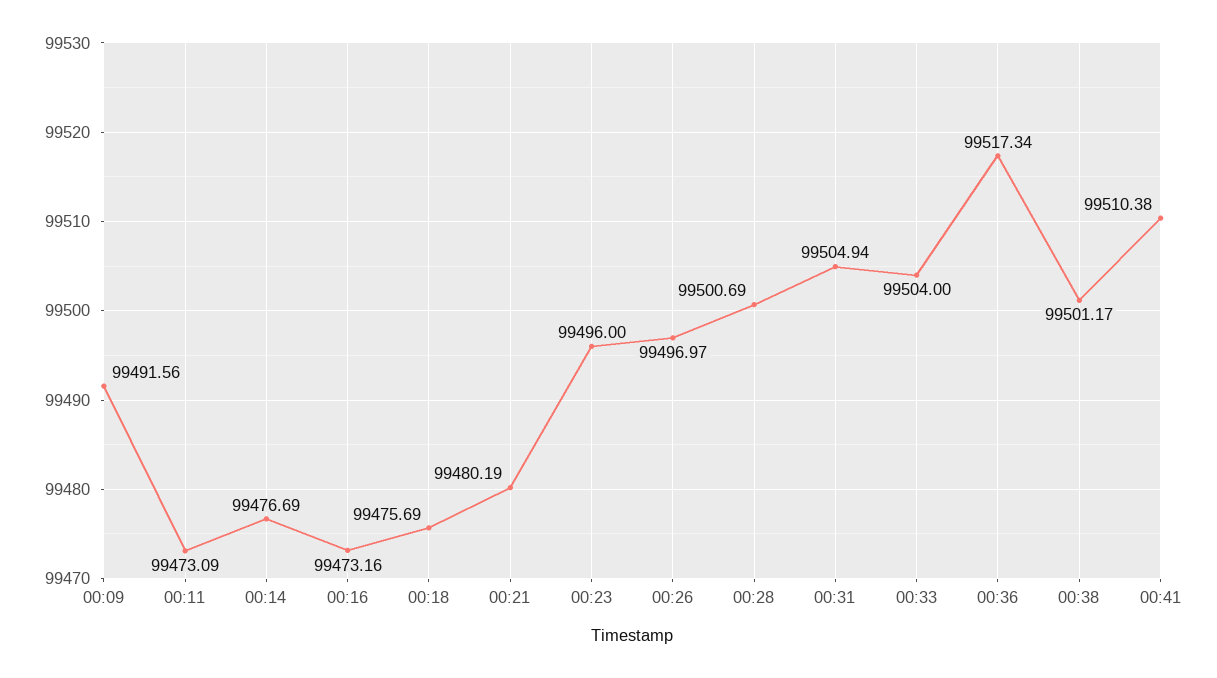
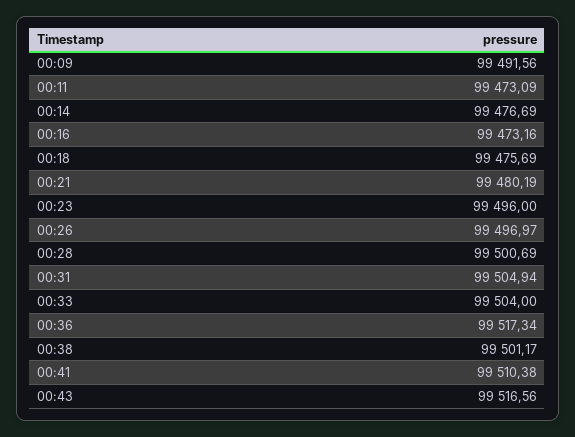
00:43: none -> 99516.56

